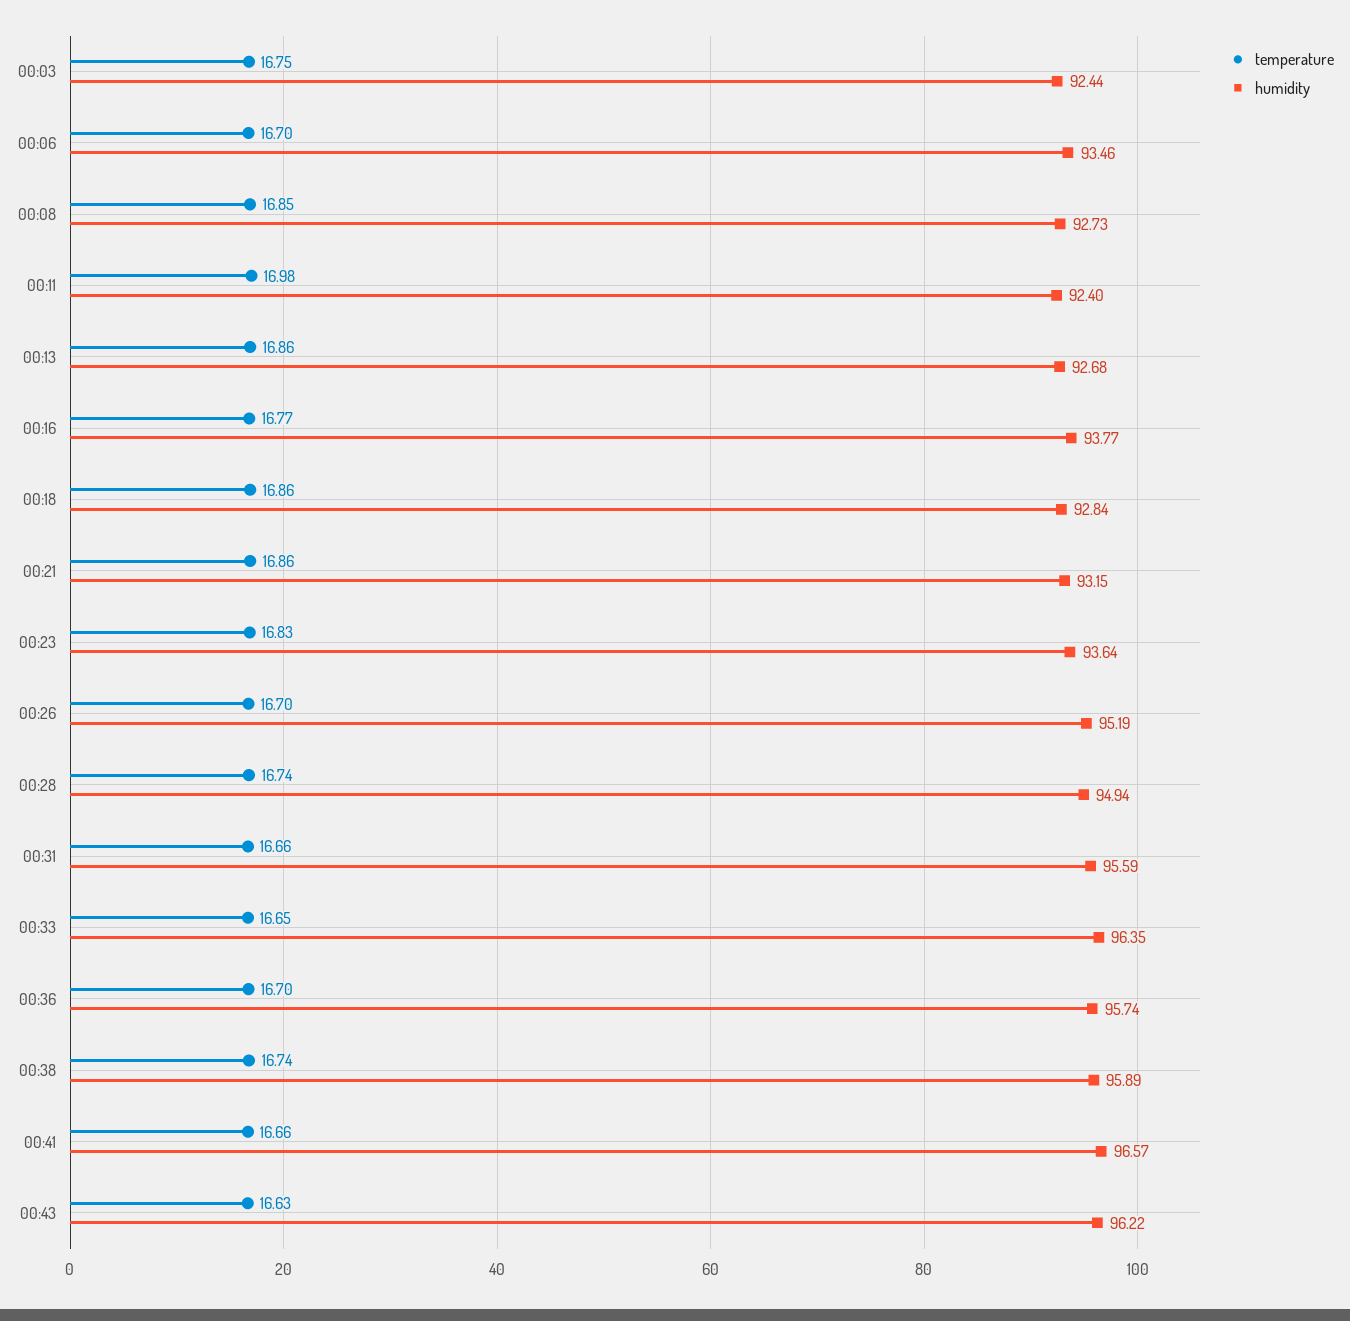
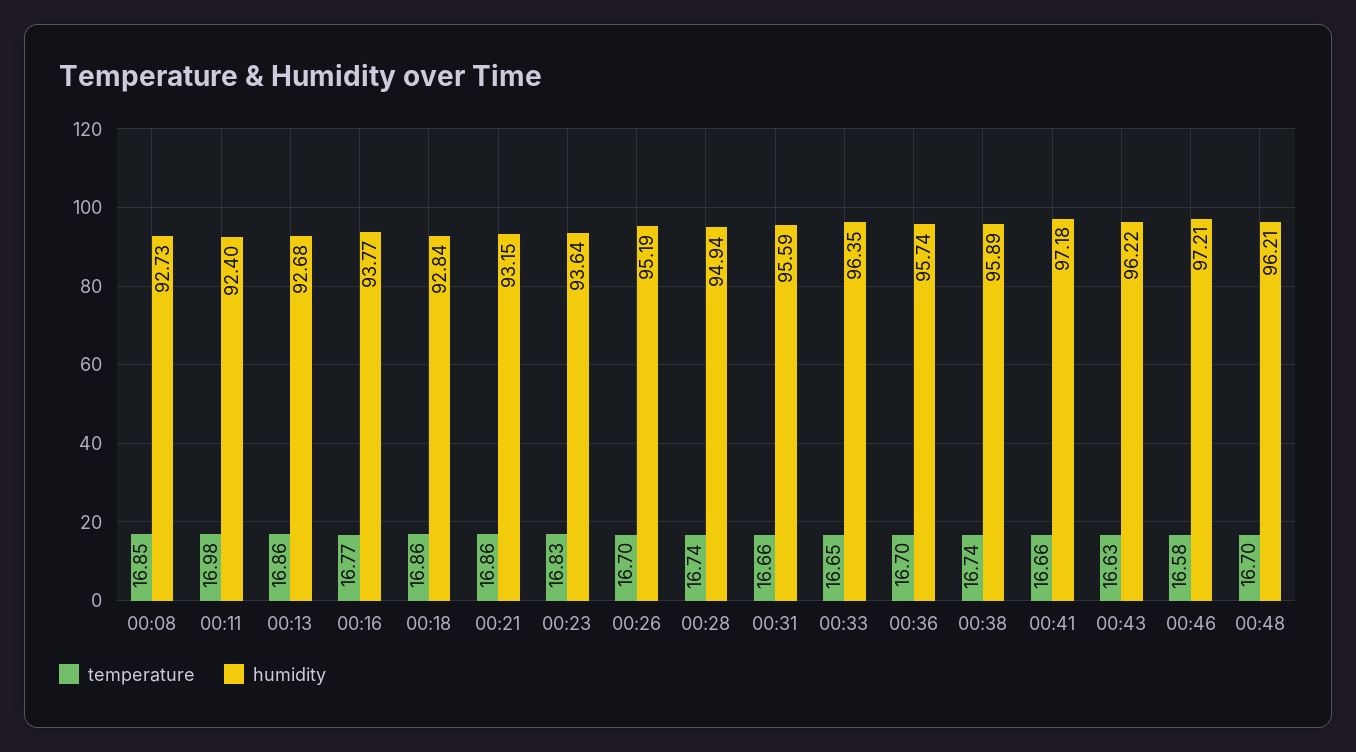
temperature, 00:03: 16.75 -> none
humidity, 00:03: 92.44 -> none
temperature, 00:06: 16.7 -> none
humidity, 00:06: 93.46 -> none
humidity, 00:41: 96.57 -> 97.18
temperature, 00:46: none -> 16.58
humidity, 00:46: none -> 97.21
temperature, 00:48: none -> 16.7
humidity, 00:48: none -> 96.21

